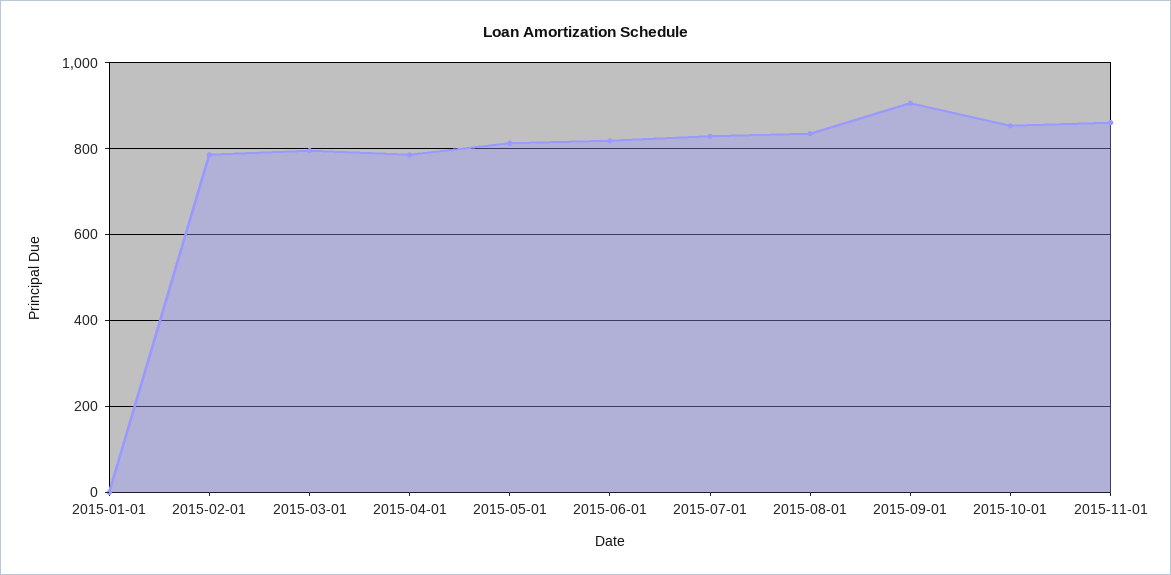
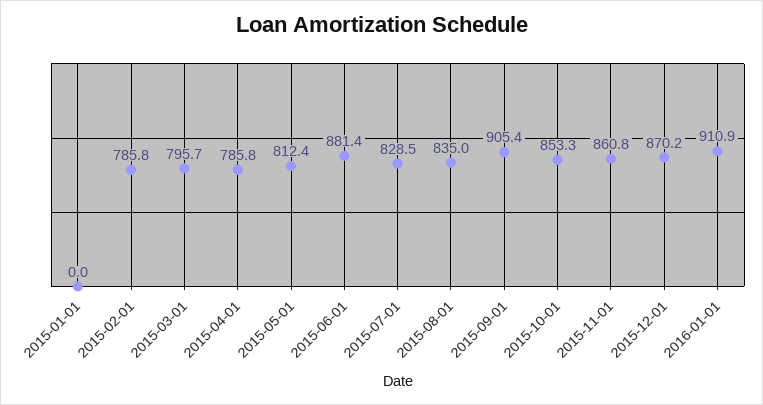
2015-06-01: 820 -> 881.4
2015-12-01: none -> 870.2
2016-01-01: none -> 910.9

